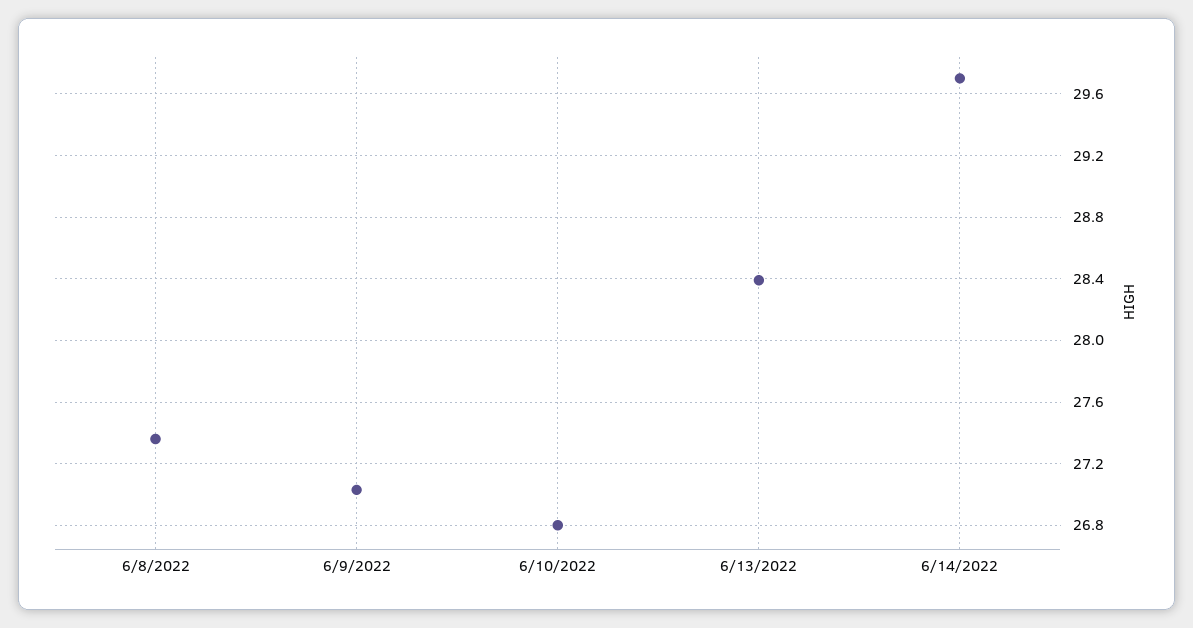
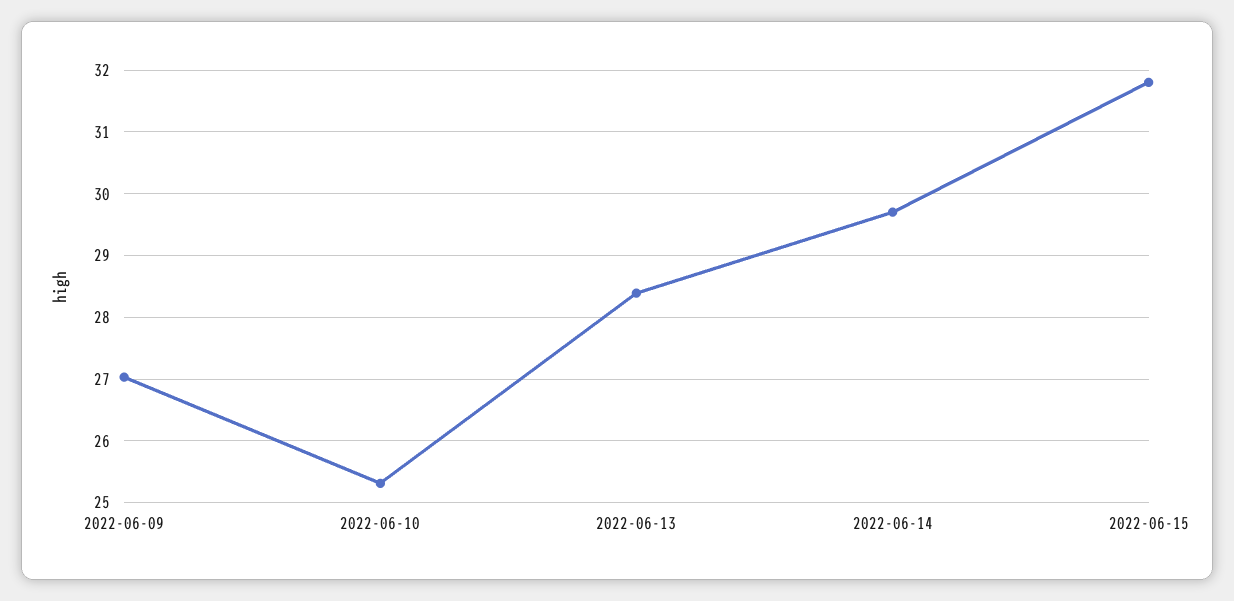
6/8/2022: 27.35 -> none
6/10/2022: 26.8 -> 25.3
2022-06-15: none -> 31.8

